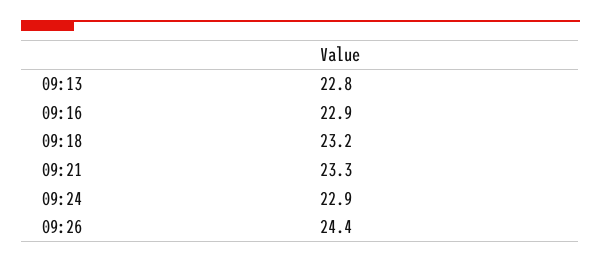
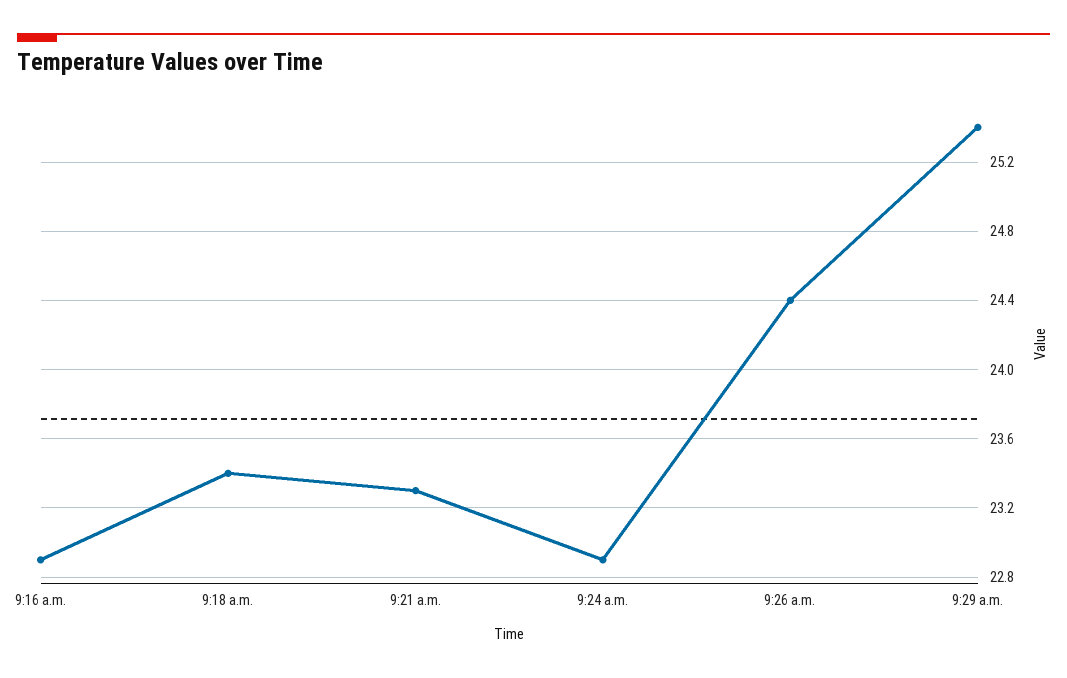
09:13: 22.8 -> none
09:18: 23.2 -> 23.4
9:29 a.m.: none -> 25.4

